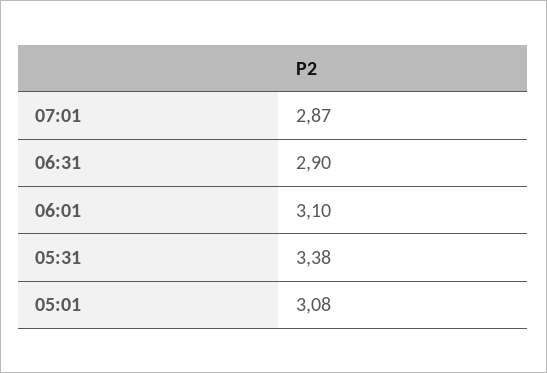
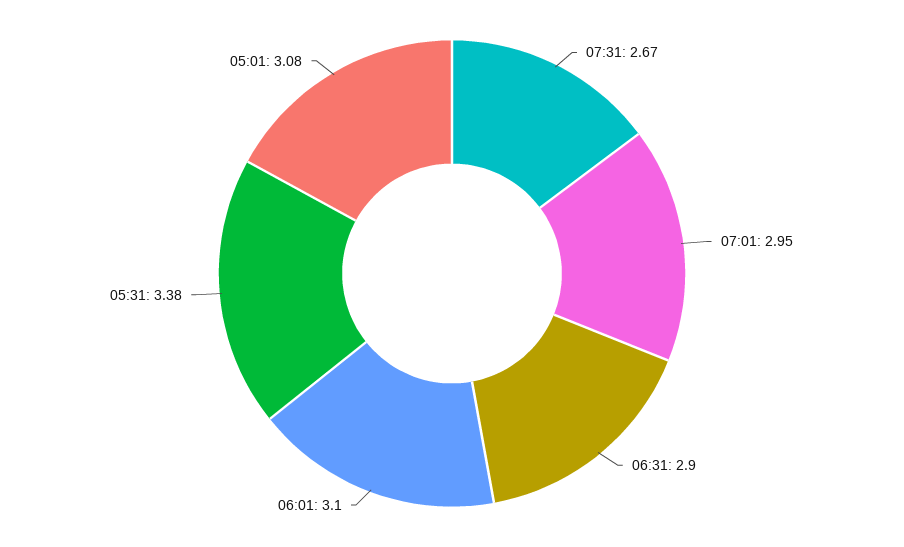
07:01: 2.87 -> 2.95
07:31: none -> 2.67

